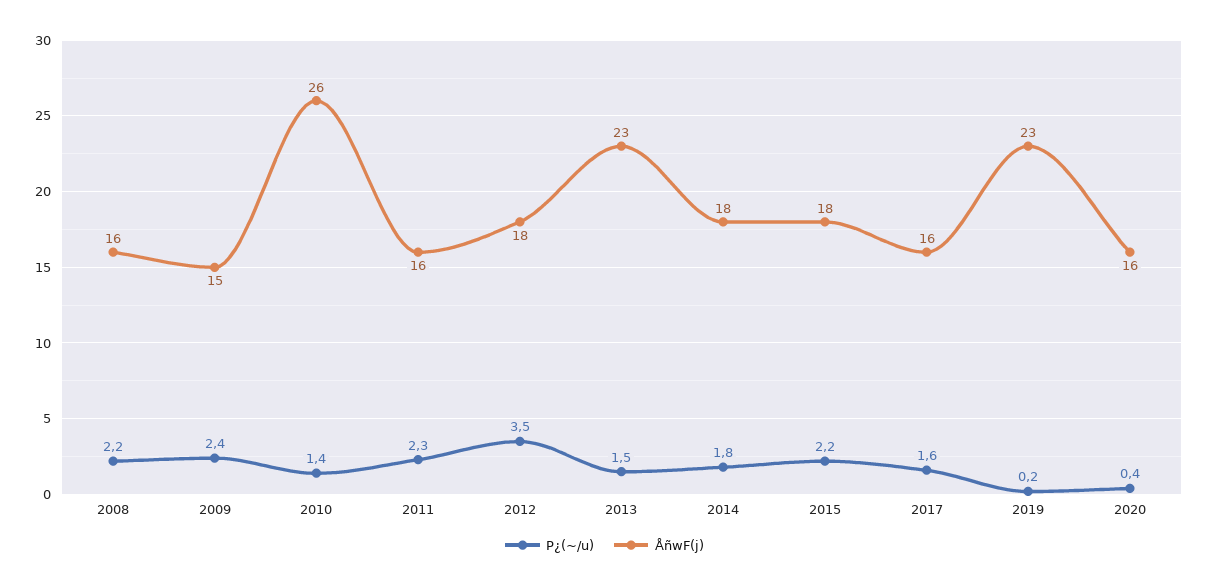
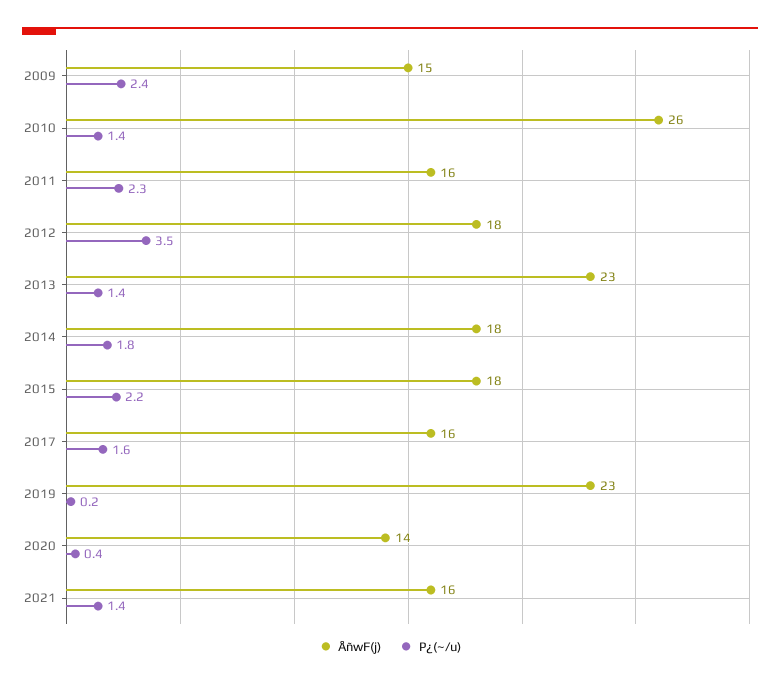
P¿(~/u), 2008: 2.2 -> none
ÅñwF(j), 2008: 16 -> none
P¿(~/u), 2013: 1.5 -> 1.4
ÅñwF(j), 2020: 16 -> 14
ÅñwF(j), 2021: none -> 16
P¿(~/u), 2021: none -> 1.4

